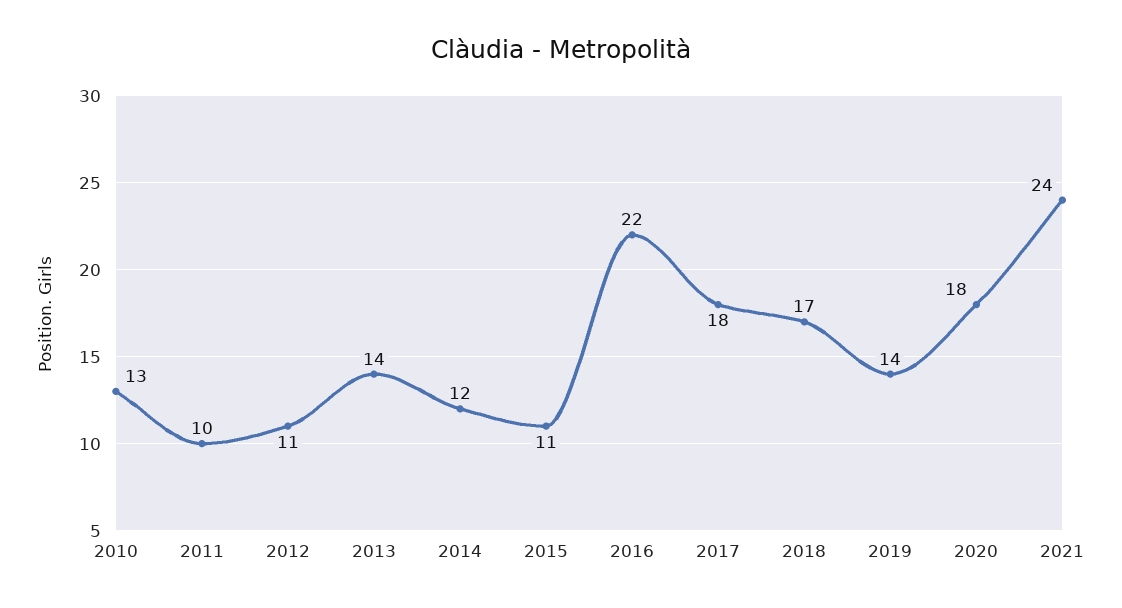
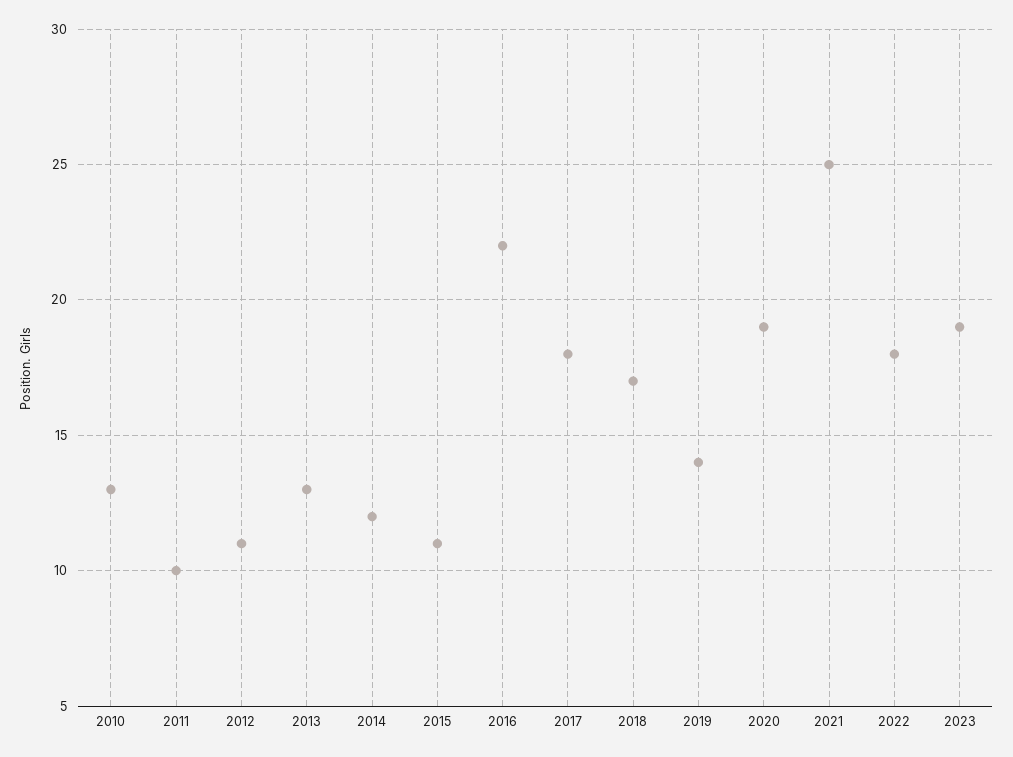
2013: 14 -> 13
2020: 18 -> 19
2021: 24 -> 25
2022: none -> 18
2023: none -> 19

